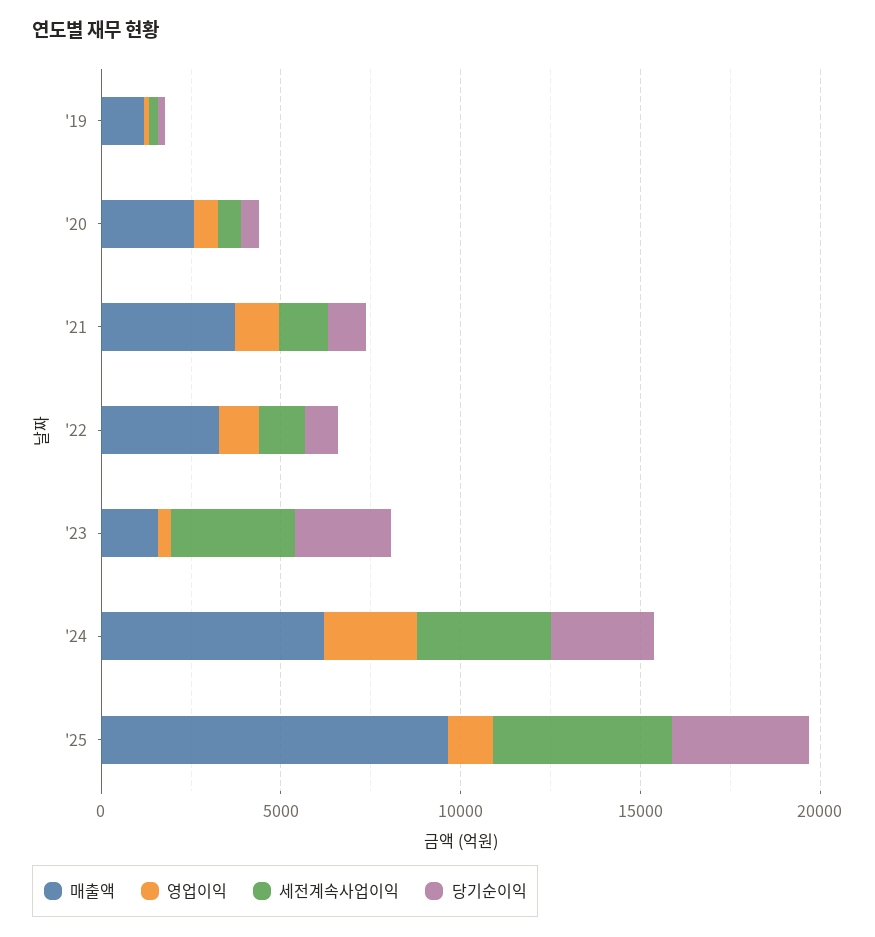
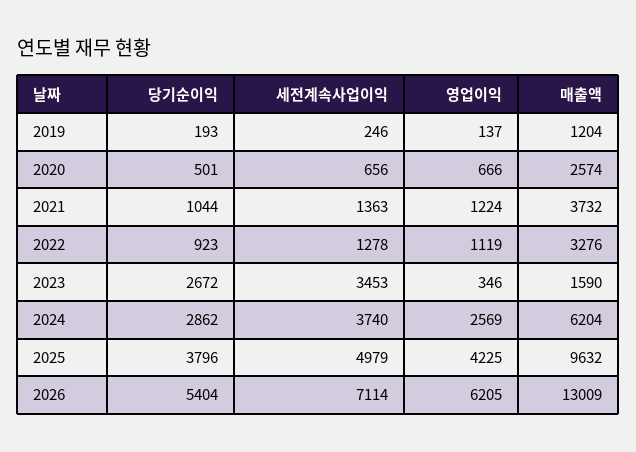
영업이익, '25: 1000 -> 4225
당기순이익, 2026: none -> 5404
세전계속사업이익, 2026: none -> 7114
영업이익, 2026: none -> 6205
매출액, 2026: none -> 13009

